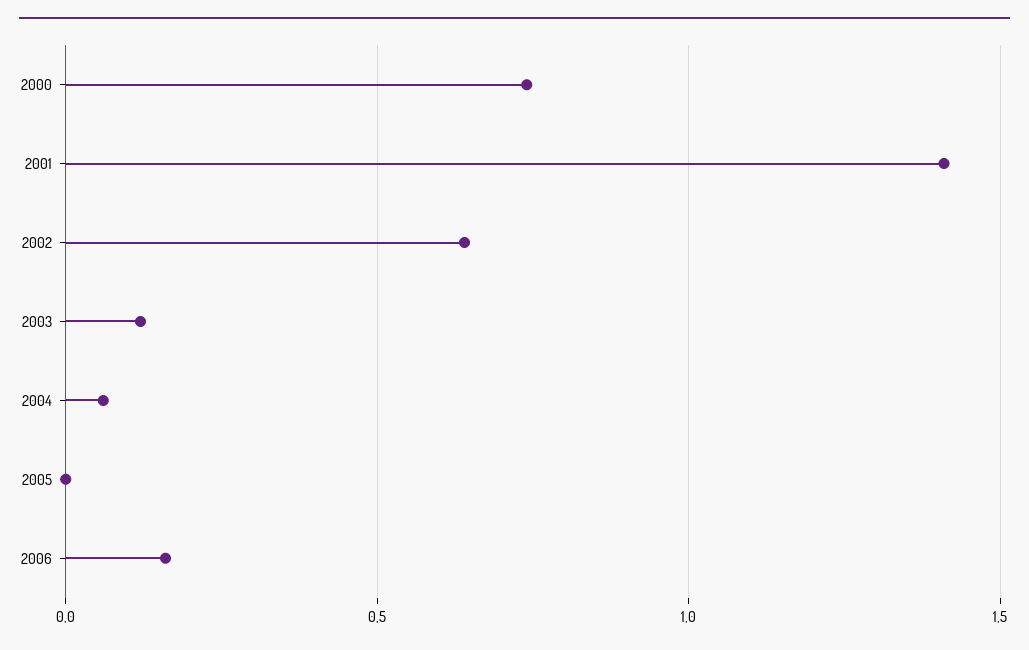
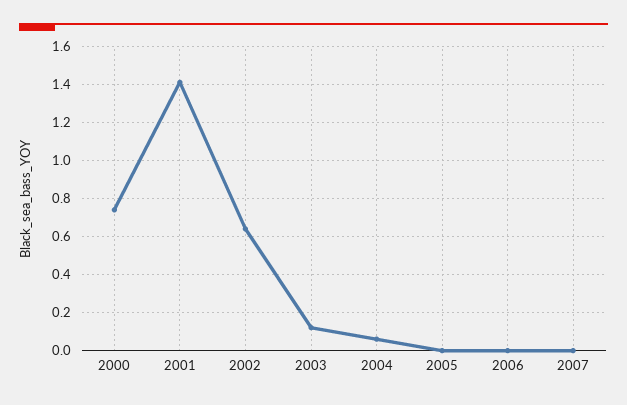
2006: 0.15 -> 0
2007: none -> 0

